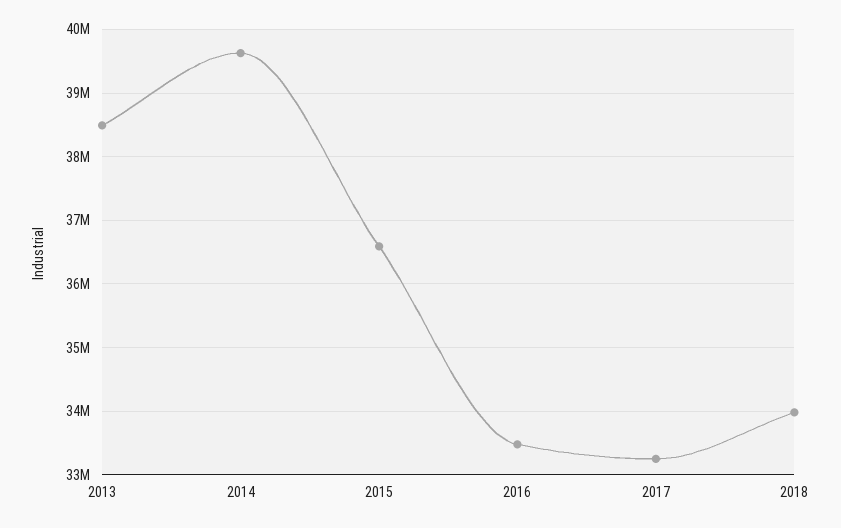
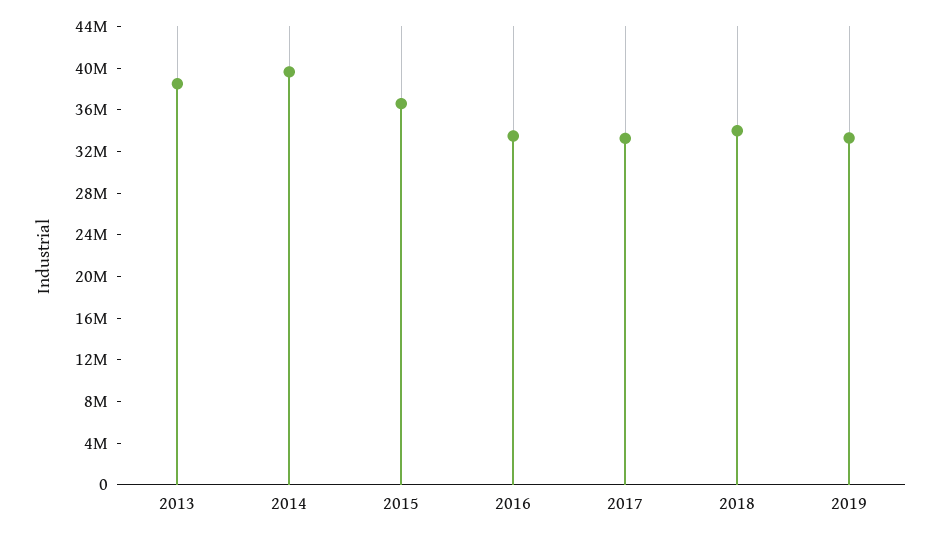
2019: none -> 33000000

